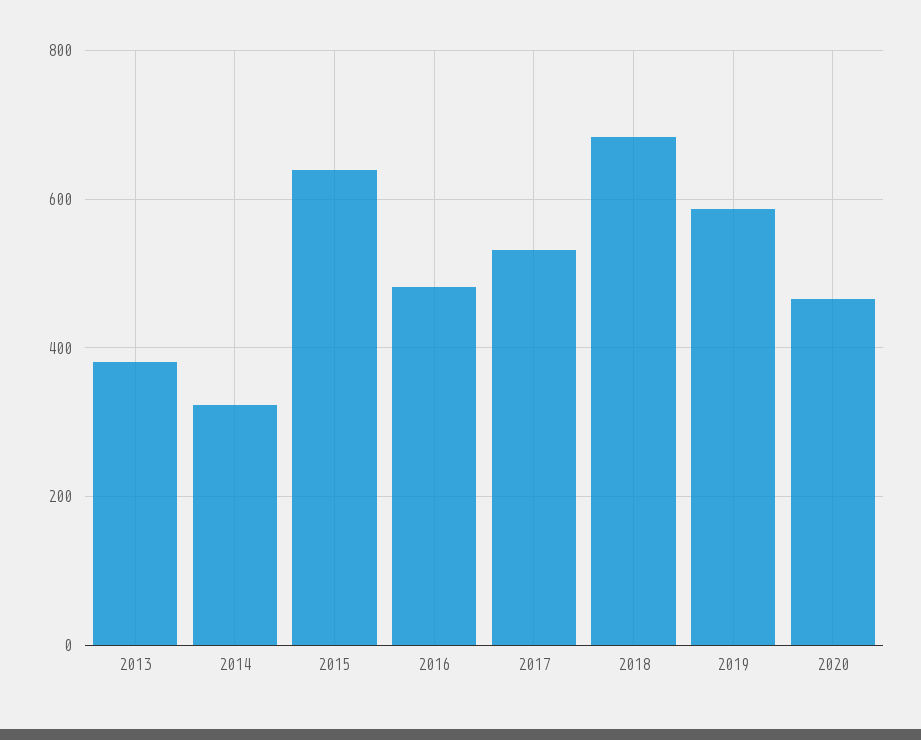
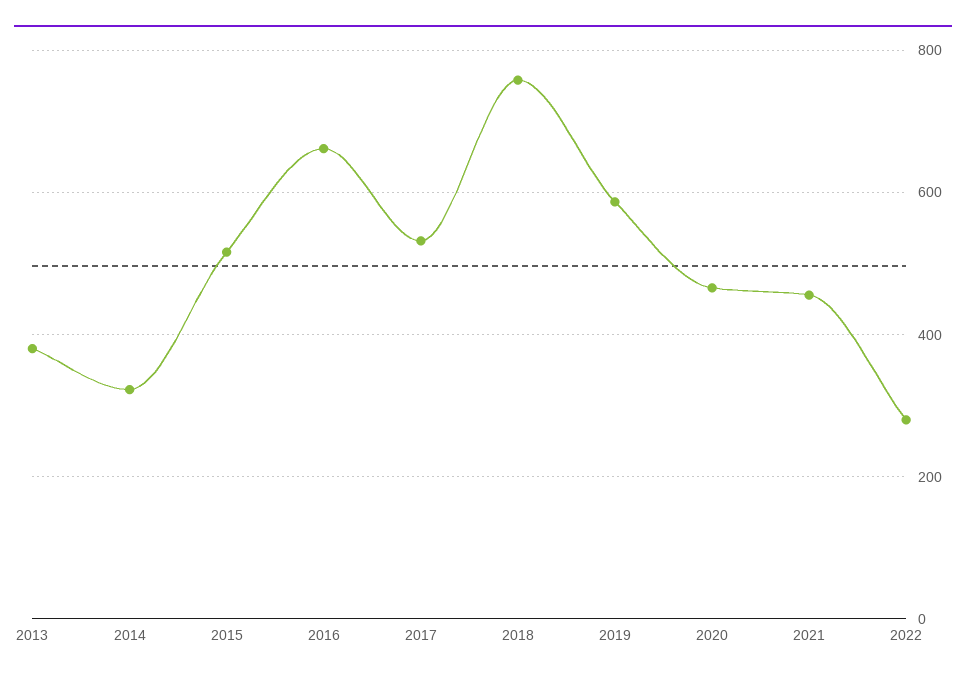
2015: 640 -> 520
2016: 480 -> 660
2018: 680 -> 760
2021: none -> 460
2022: none -> 280

